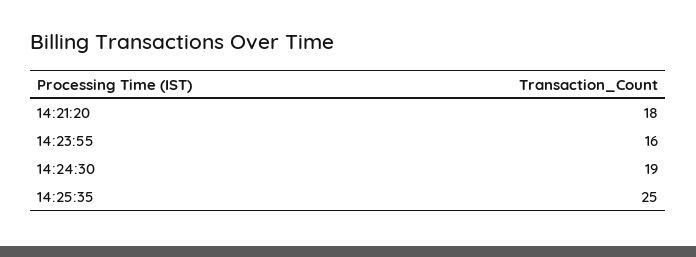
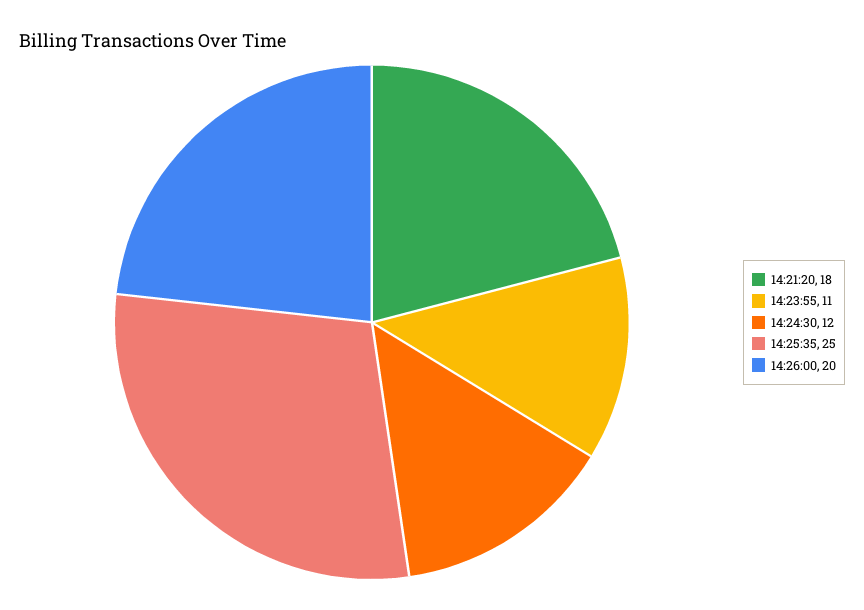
14:23:55: 16 -> 11
14:24:30: 19 -> 12
14:26:00: none -> 20

